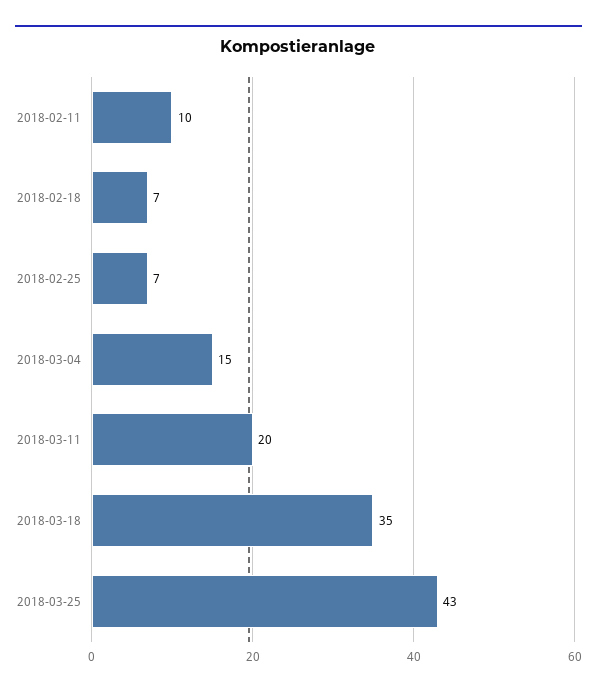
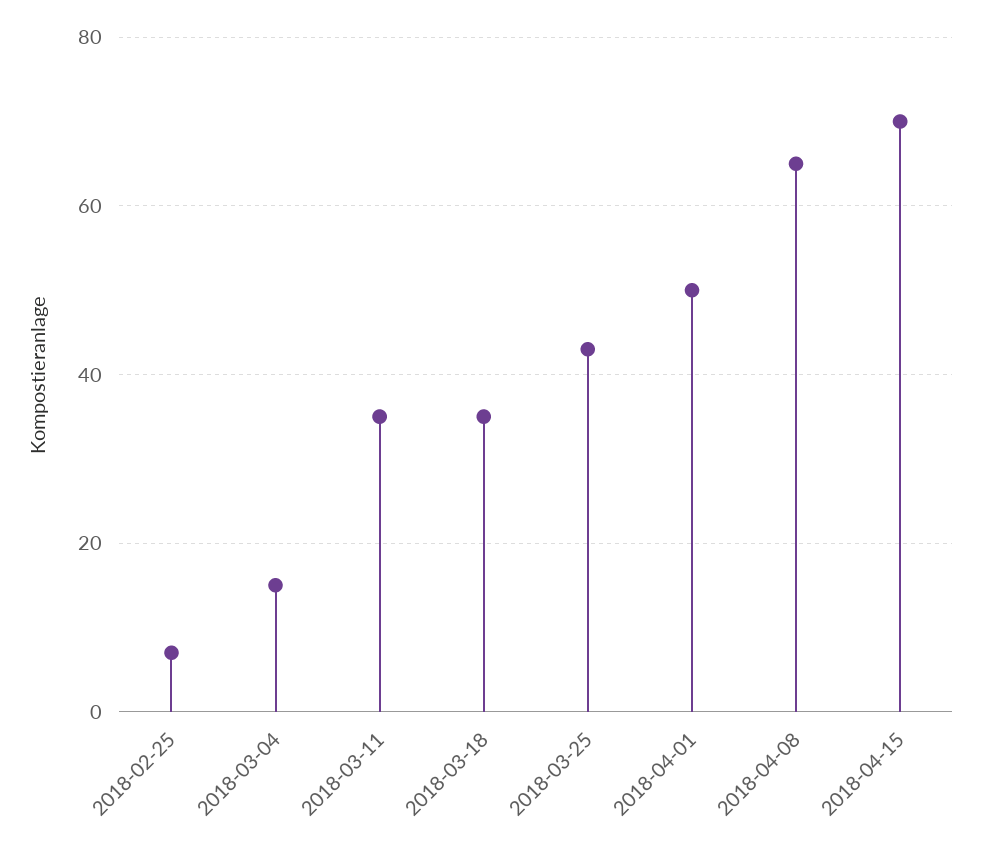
2018-02-11: 10 -> none
2018-02-18: 7 -> none
2018-03-11: 20 -> 35
2018-04-01: none -> 50
2018-04-08: none -> 65
2018-04-15: none -> 70

